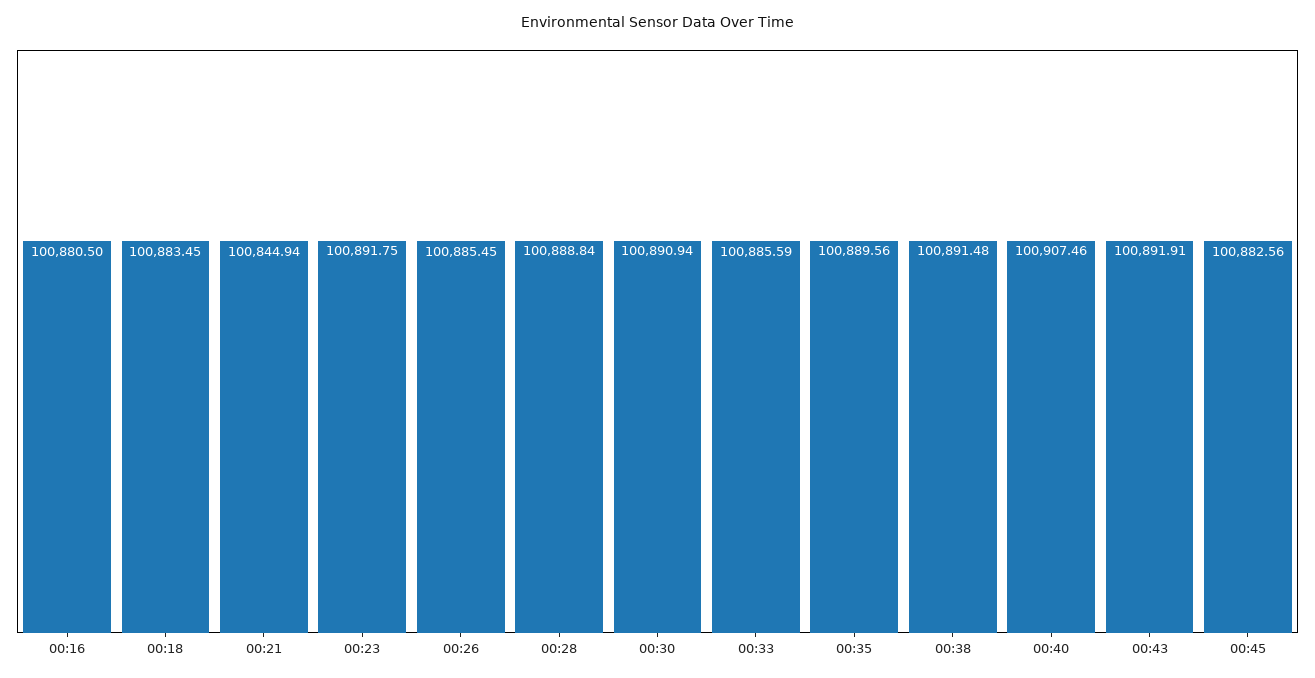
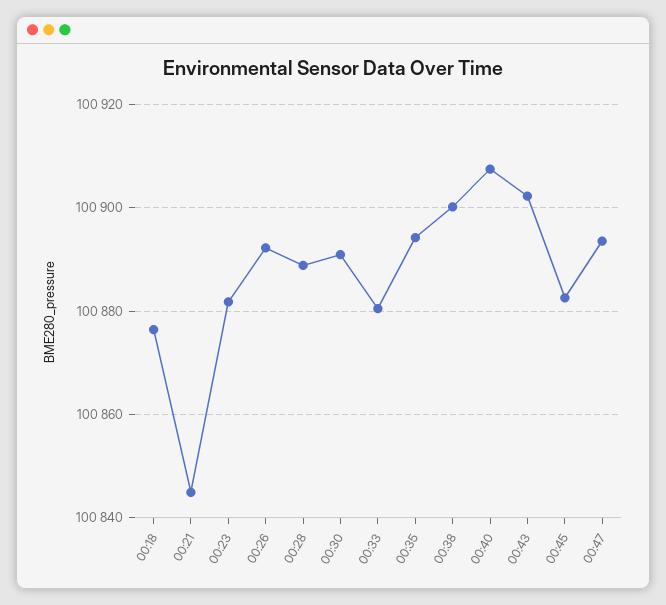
00:16: 100880.5 -> none
00:18: 100883.45 -> 100876
00:23: 100891.75 -> 100882
00:26: 100885.45 -> 100892
00:33: 100885.59 -> 100880
00:35: 100889.56 -> 100894
00:38: 100891.48 -> 100900
00:43: 100891.91 -> 100902
00:47: none -> 100894

